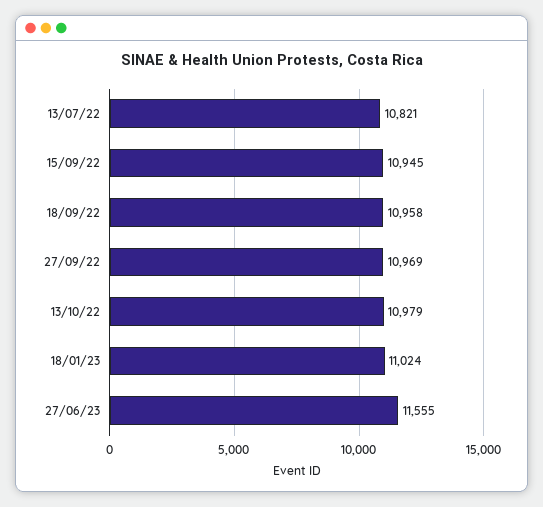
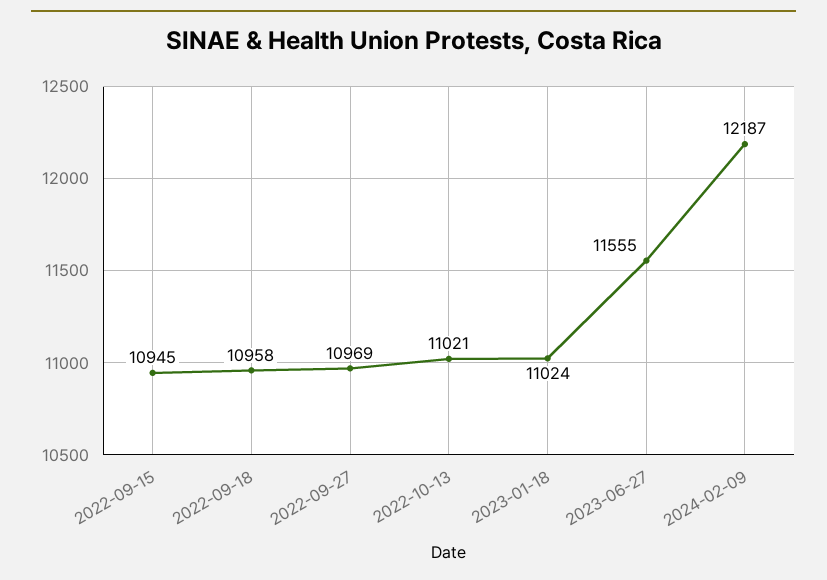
13/07/22: 10821 -> none
13/10/22: 10979 -> 11021
2024-02-09: none -> 12187

